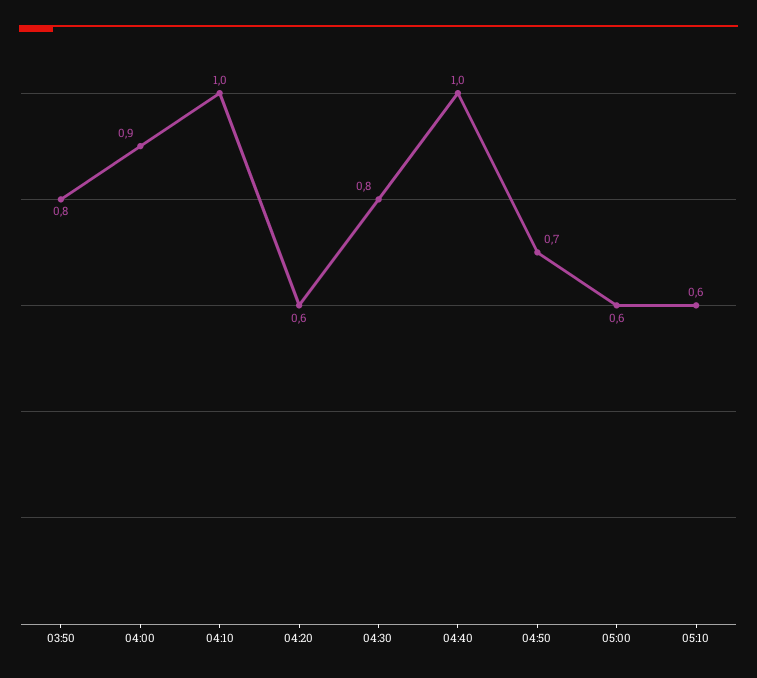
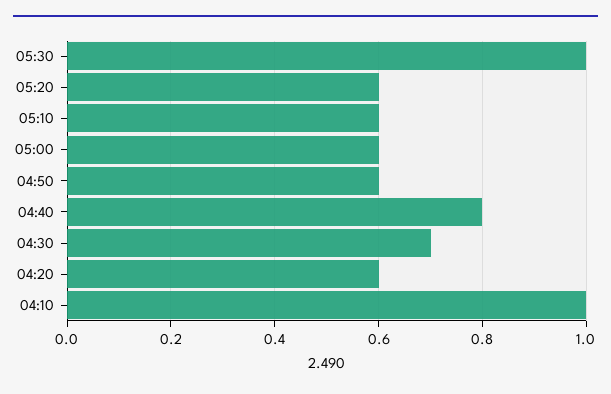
03:50: 0.8 -> none
04:00: 0.9 -> none
04:30: 0.8 -> 0.7
04:40: 1 -> 0.8
04:50: 0.7 -> 0.6
05:30: none -> 1
05:20: none -> 0.6

